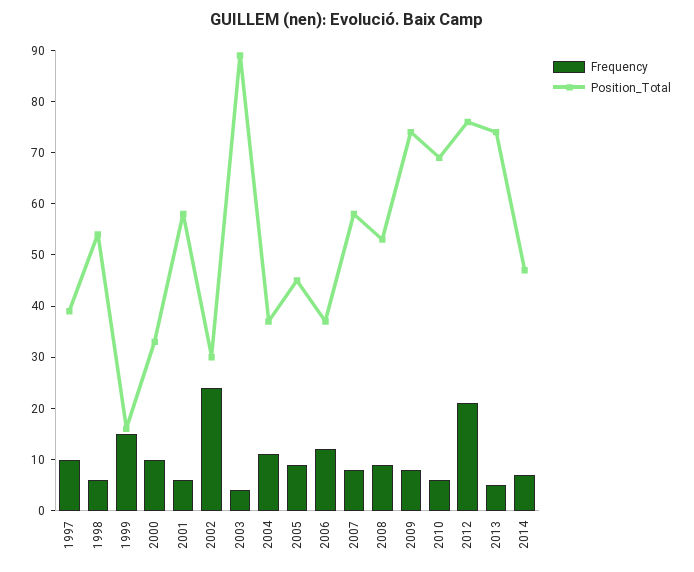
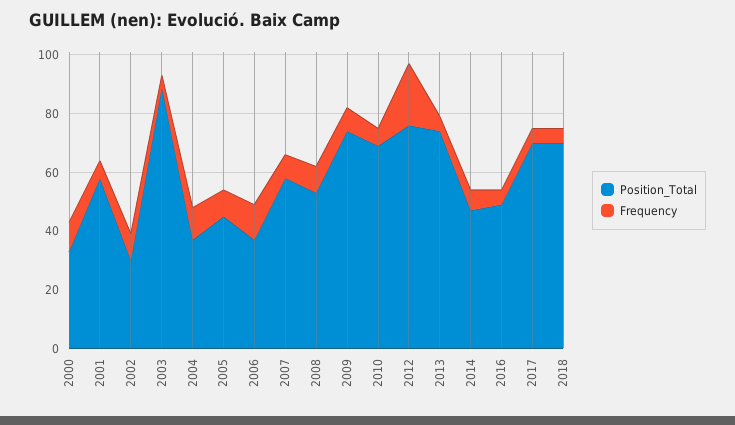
Frequency, 1997: 10 -> none
Position_Total, 1997: 40 -> none
Frequency, 1998: 5 -> none
Position_Total, 1998: 55 -> none
Frequency, 1999: 15 -> none
Position_Total, 1999: 15 -> none
Frequency, 2002: 25 -> 10
Position_Total, 2016: none -> 50
Frequency, 2016: none -> 5
Position_Total, 2017: none -> 70
Frequency, 2017: none -> 5
Position_Total, 2018: none -> 70
Frequency, 2018: none -> 5

